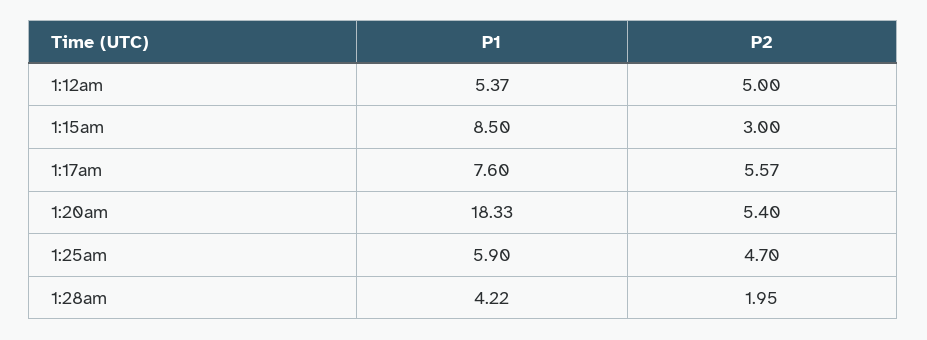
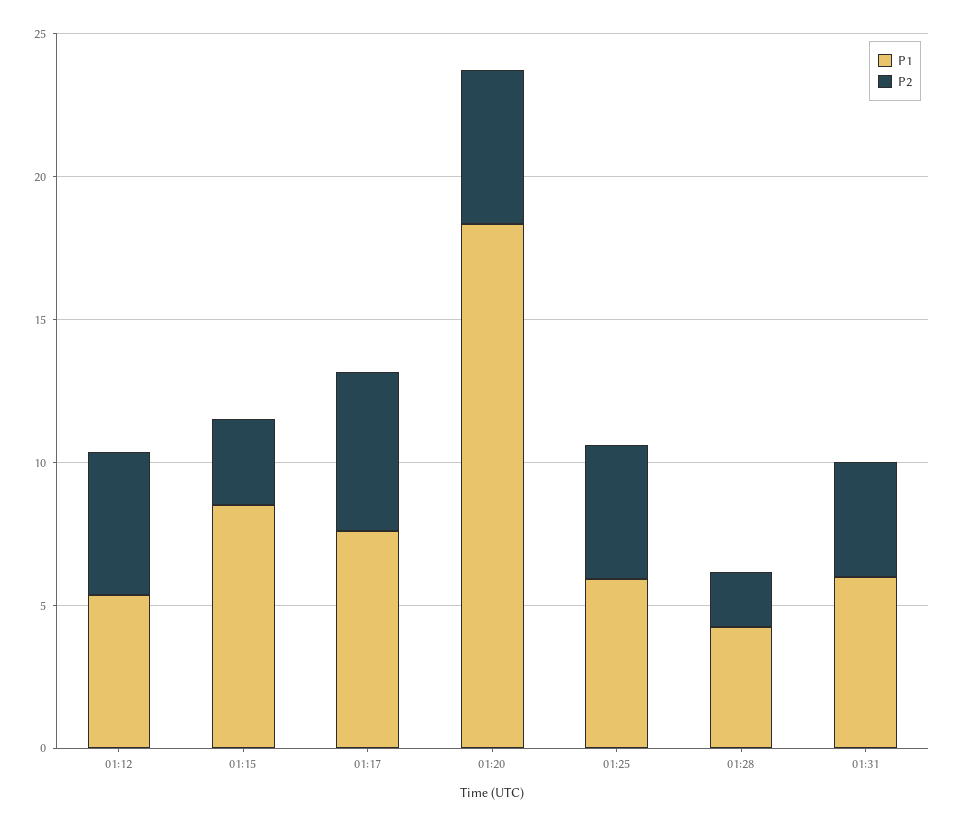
P1, 01:31: none -> 6
P2, 01:31: none -> 4

